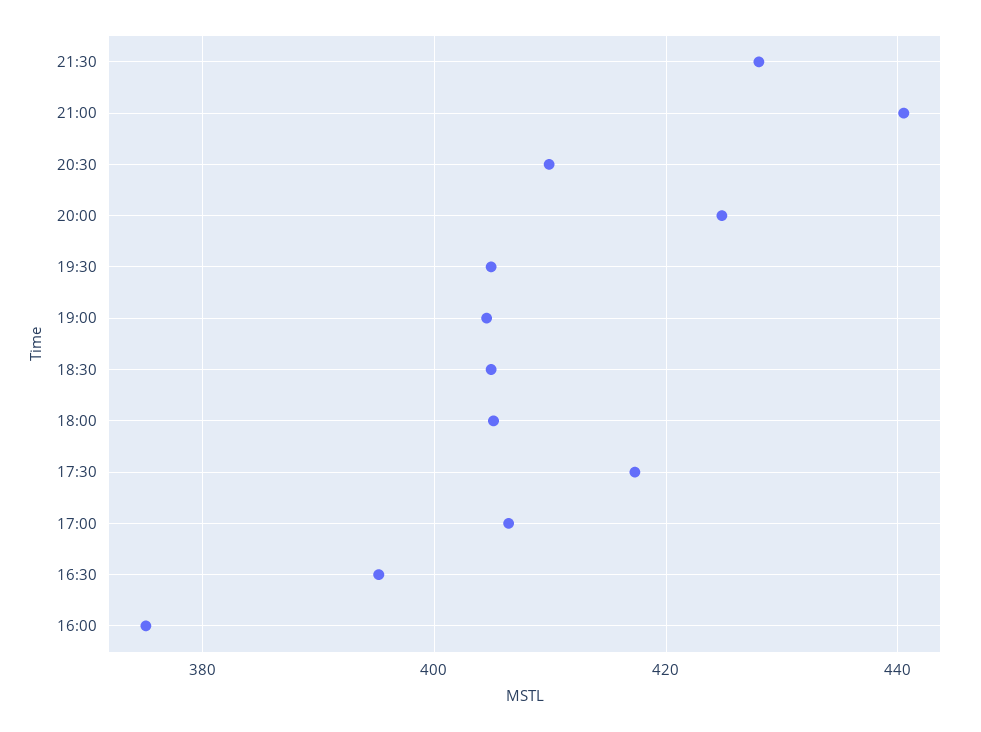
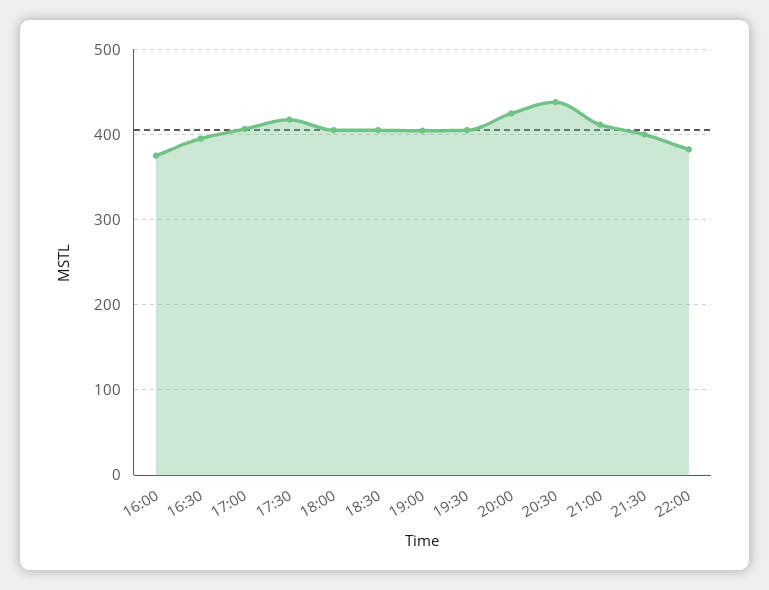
21:30: 428 -> 400
21:00: 440 -> 410
20:30: 410 -> 440
22:00: none -> 380

